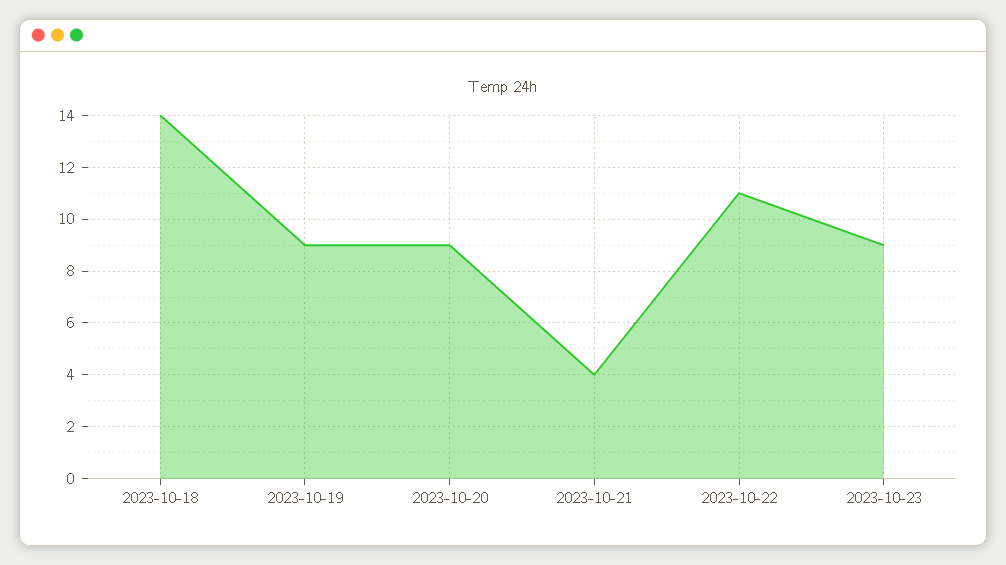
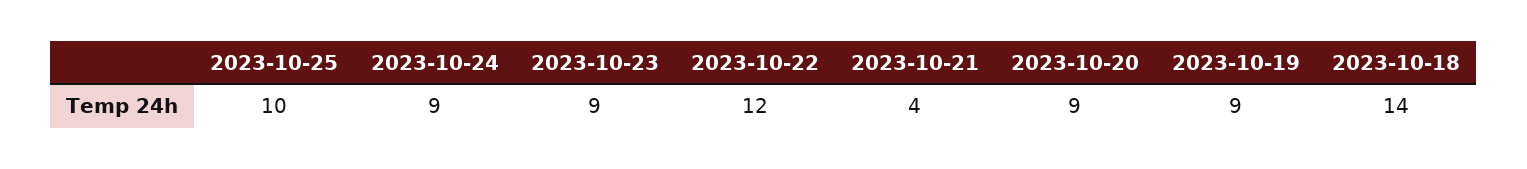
2023-10-22: 11 -> 12
2023-10-25: none -> 10
2023-10-24: none -> 9

